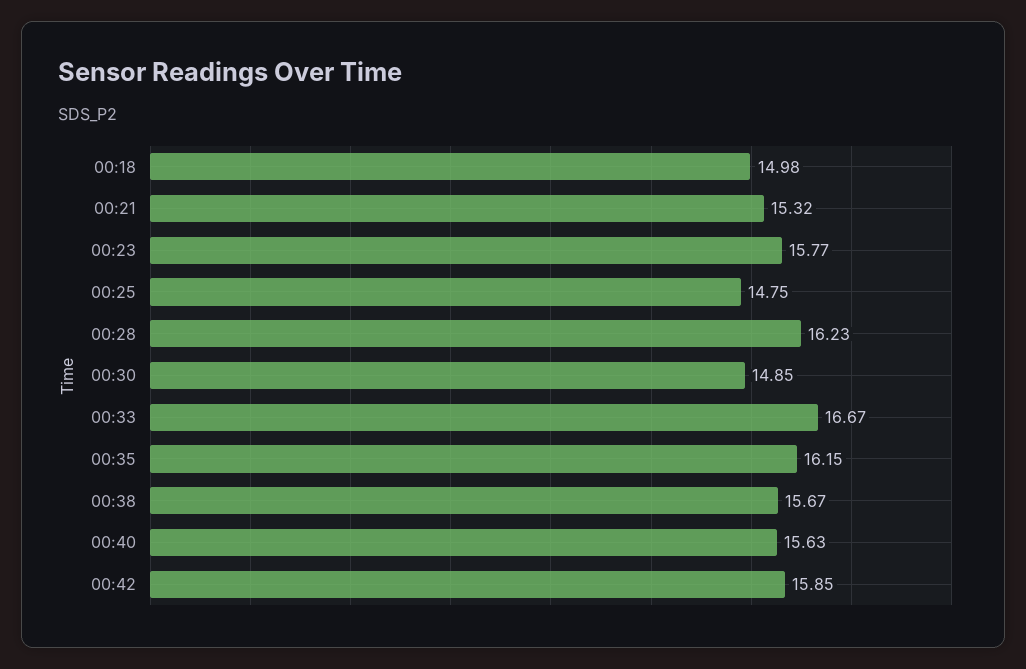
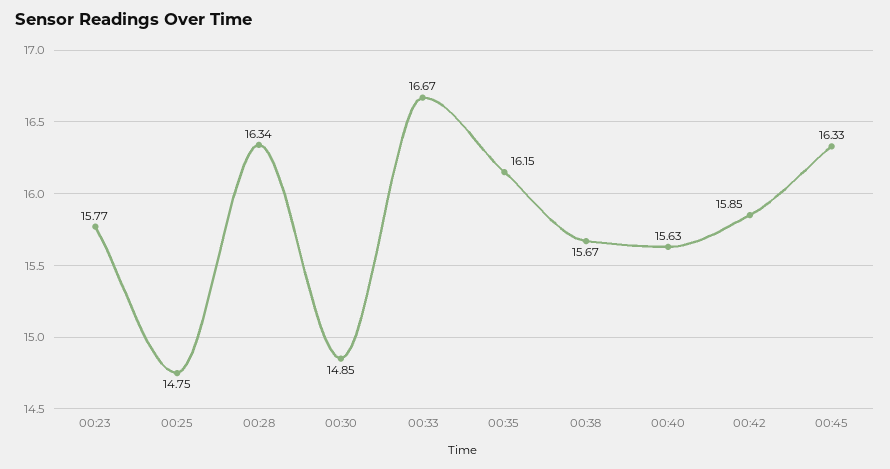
00:18: 14.98 -> none
00:21: 15.32 -> none
00:28: 16.23 -> 16.34
00:45: none -> 16.33

